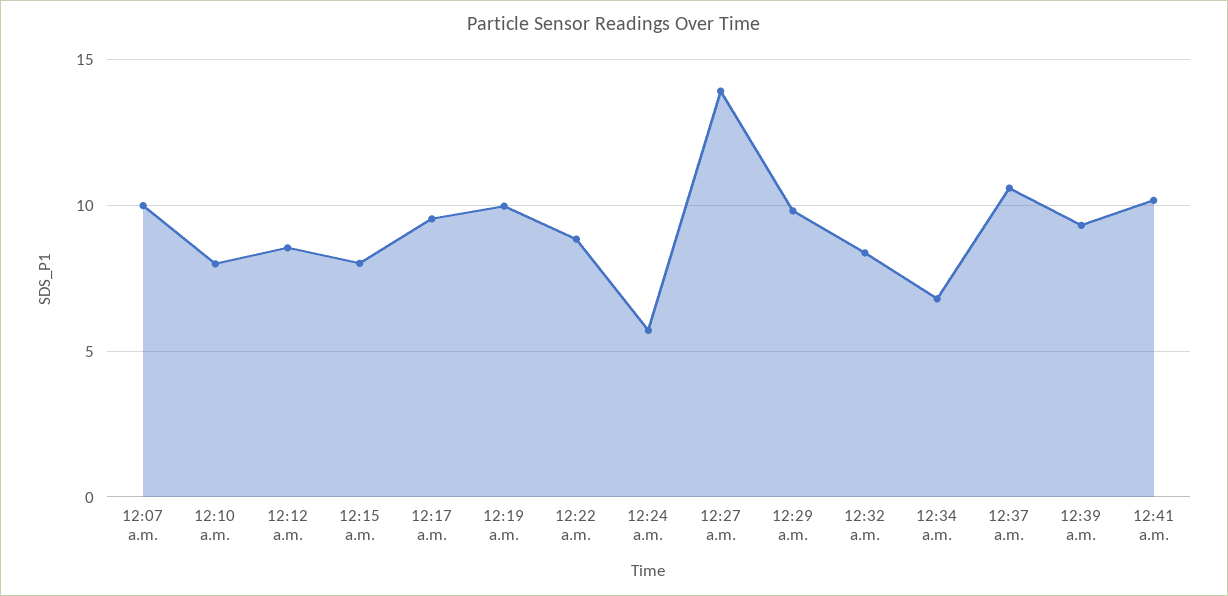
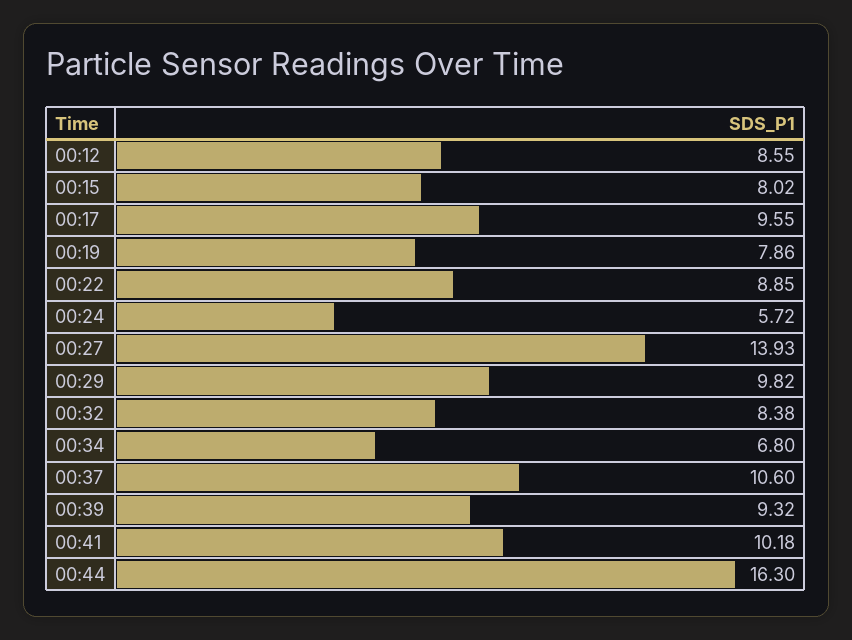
12:07 a.m.: 10 -> none
12:10 a.m.: 8 -> none
12:19 a.m.: 10 -> 7.86
00:44: none -> 16.3

